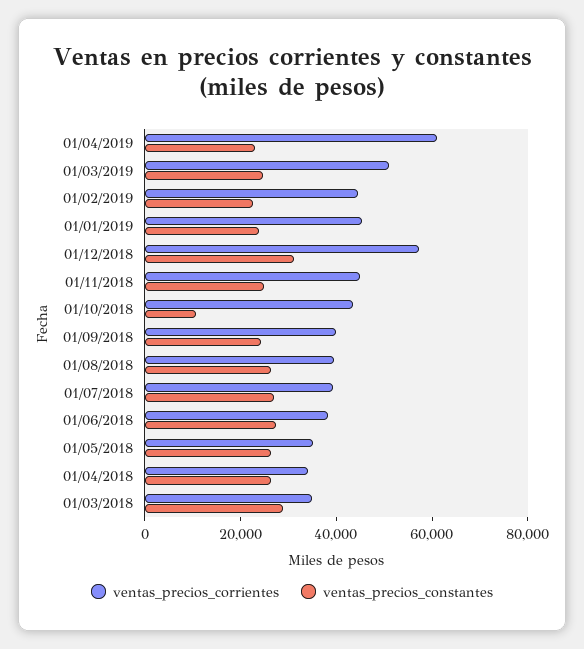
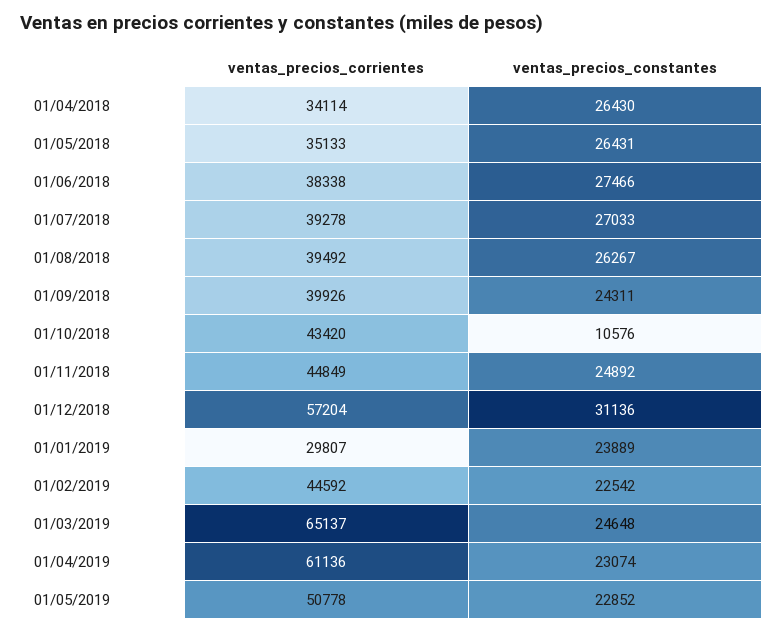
ventas_precios_corrientes, 01/03/2019: 50000 -> 65137
ventas_precios_corrientes, 01/01/2019: 45000 -> 29807
ventas_precios_corrientes, 01/03/2018: 35000 -> none
ventas_precios_constantes, 01/03/2018: 30000 -> none
ventas_precios_corrientes, 01/05/2019: none -> 50778
ventas_precios_constantes, 01/05/2019: none -> 22852

